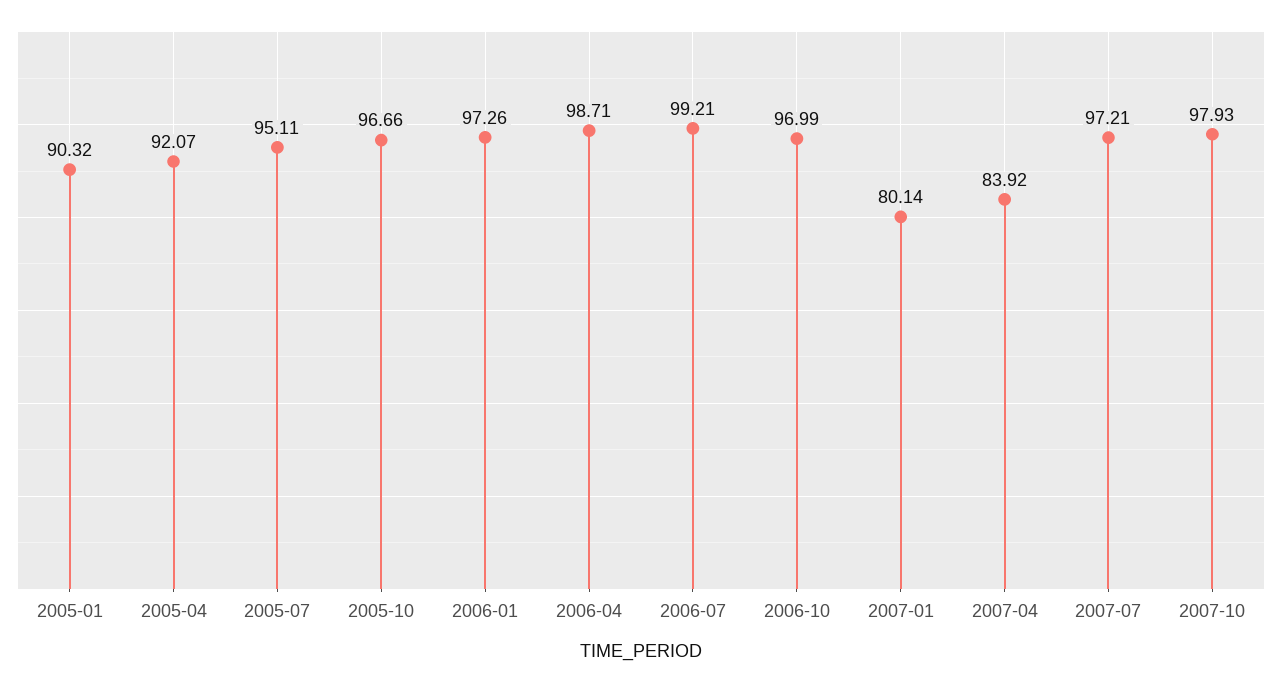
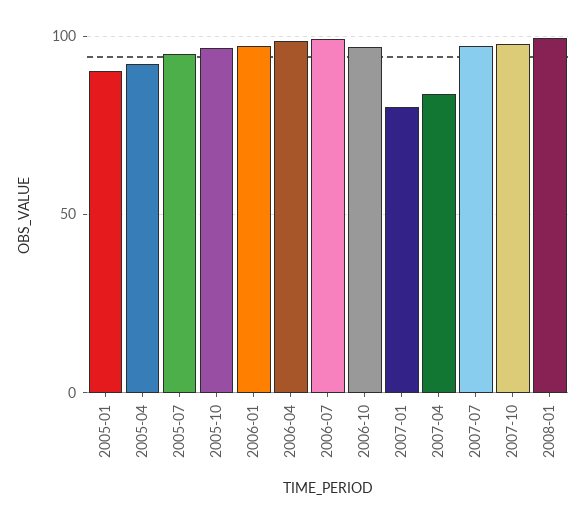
2008-01: none -> 100

